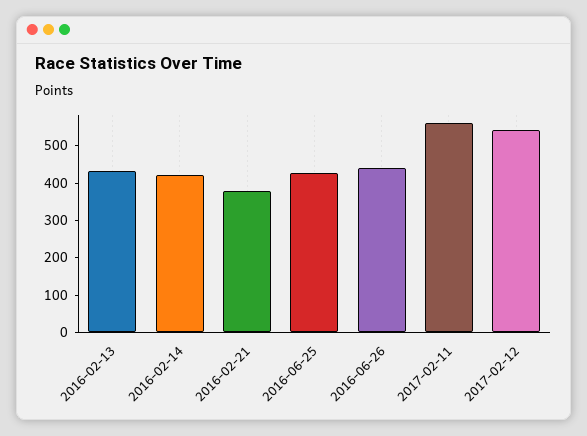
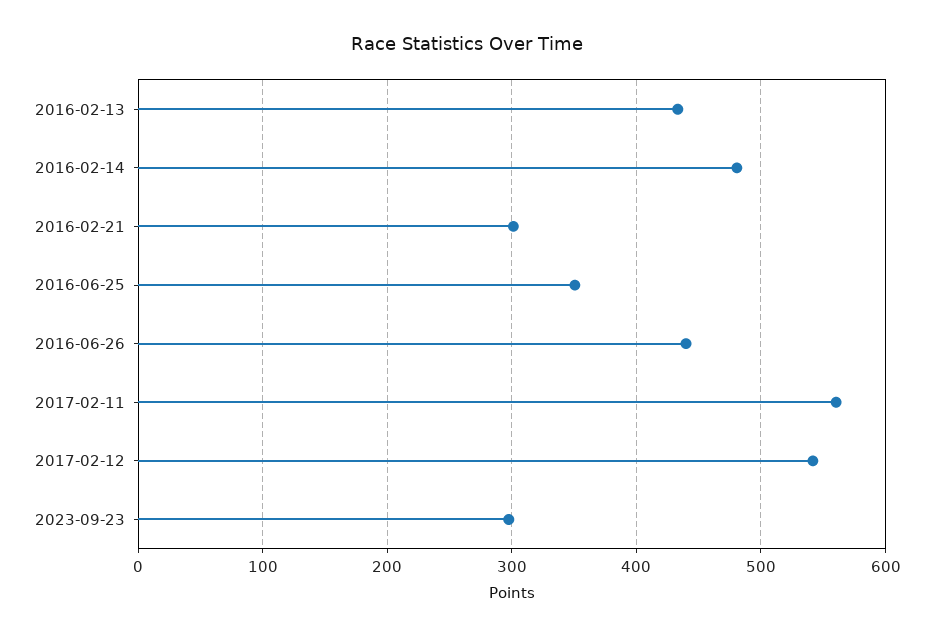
2016-02-14: 425 -> 480
2016-02-21: 375 -> 300
2016-06-25: 425 -> 350
2023-09-23: none -> 300

